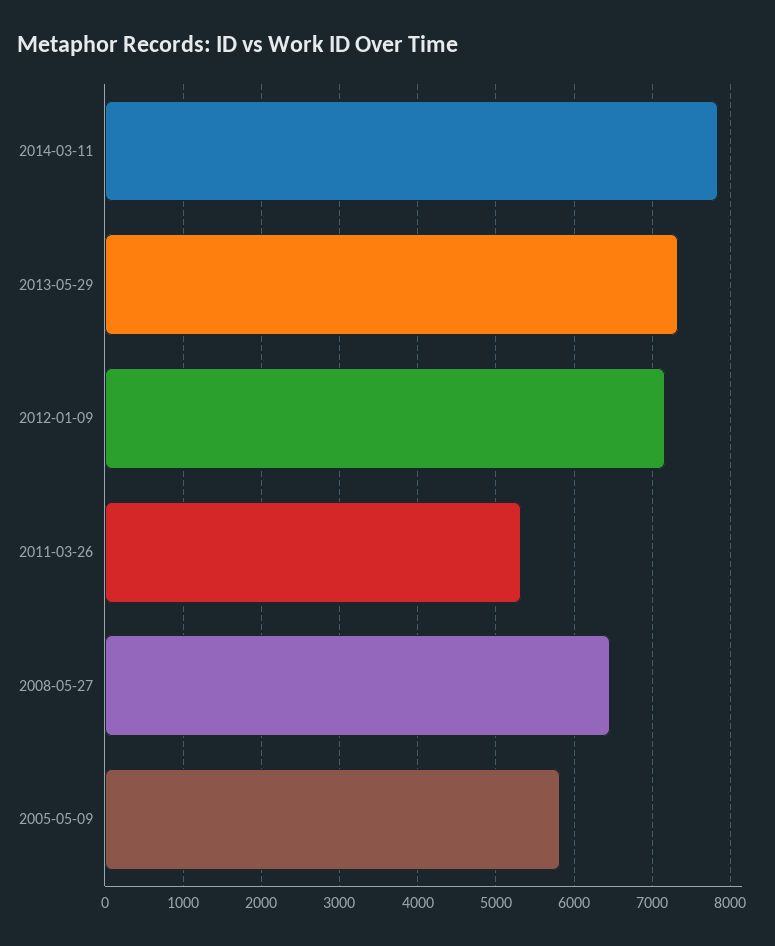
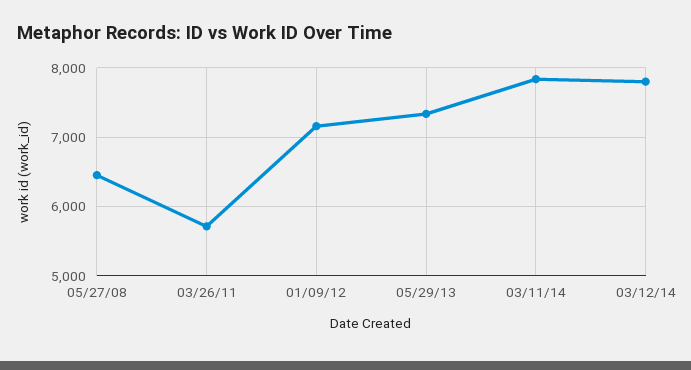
2011-03-26: 5300 -> 5700
2005-05-09: 5800 -> none
03/12/14: none -> 7800

